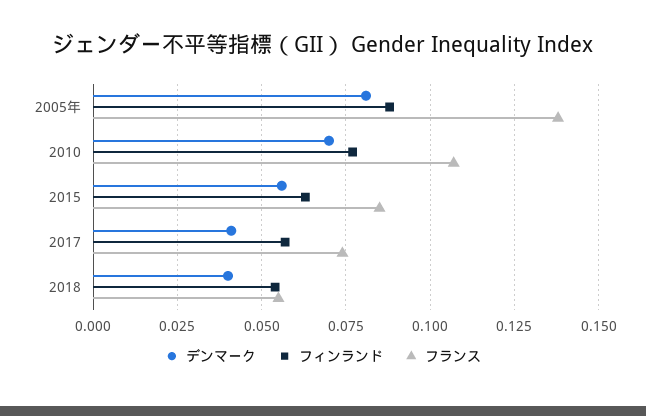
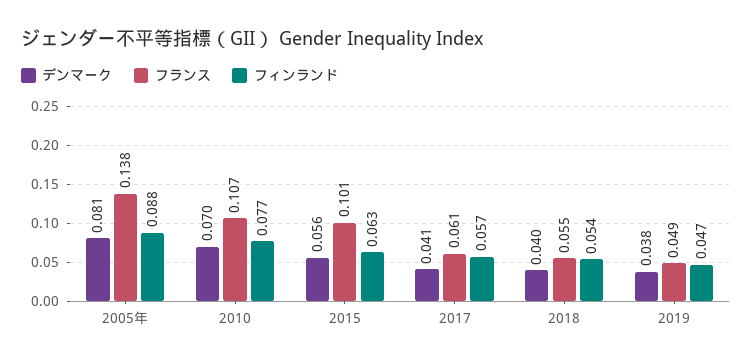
フランス, 2015: 0.085 -> 0.101
フランス, 2017: 0.075 -> 0.061
デンマーク, 2019: none -> 0.038
フランス, 2019: none -> 0.049
フィンランド, 2019: none -> 0.047

